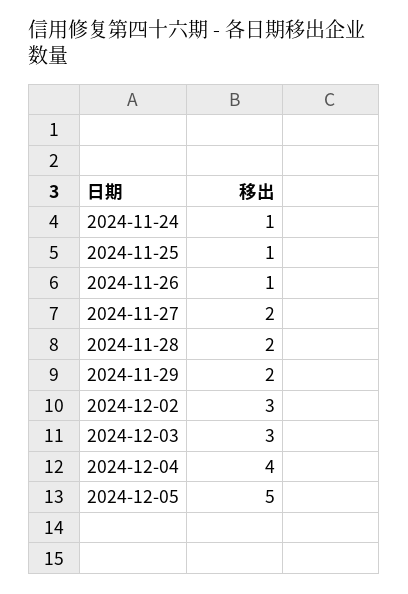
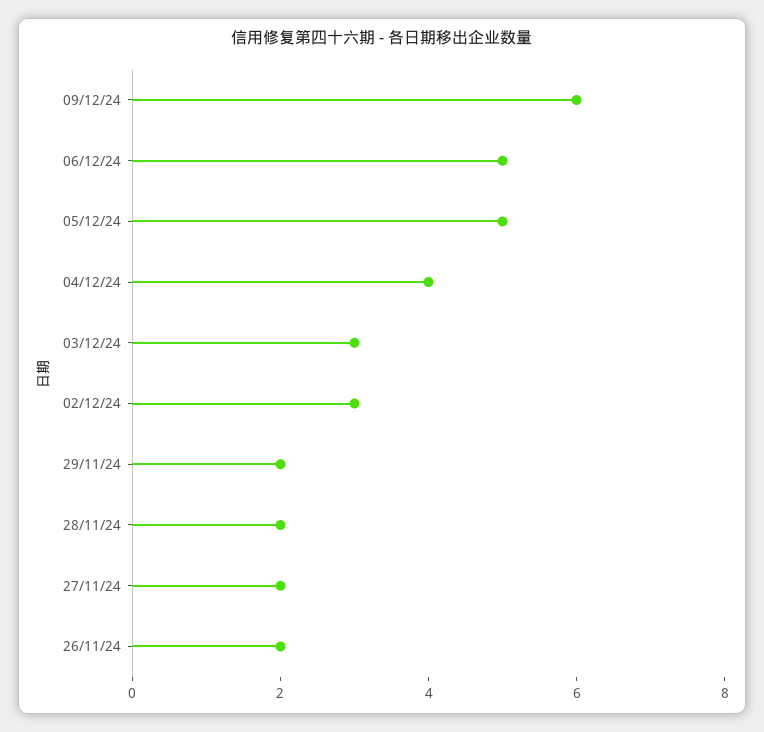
2024-11-24: 1 -> none
2024-11-25: 1 -> none
2024-11-26: 1 -> 2
09/12/24: none -> 6
06/12/24: none -> 5

